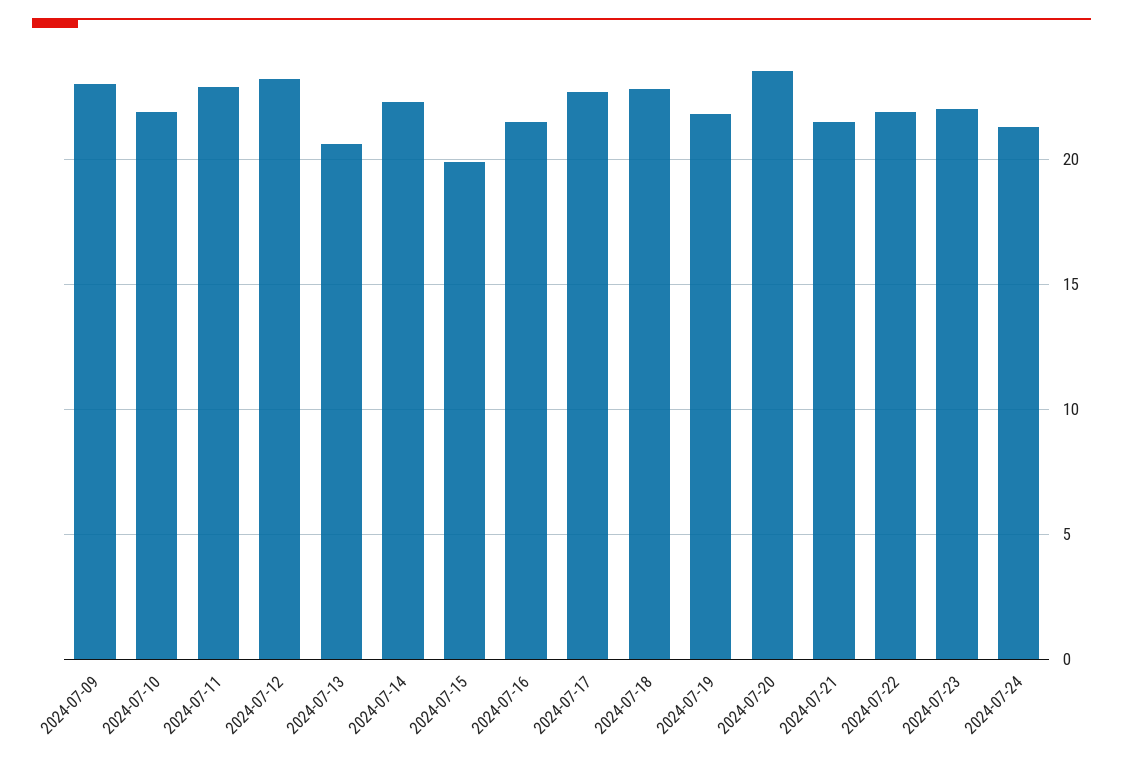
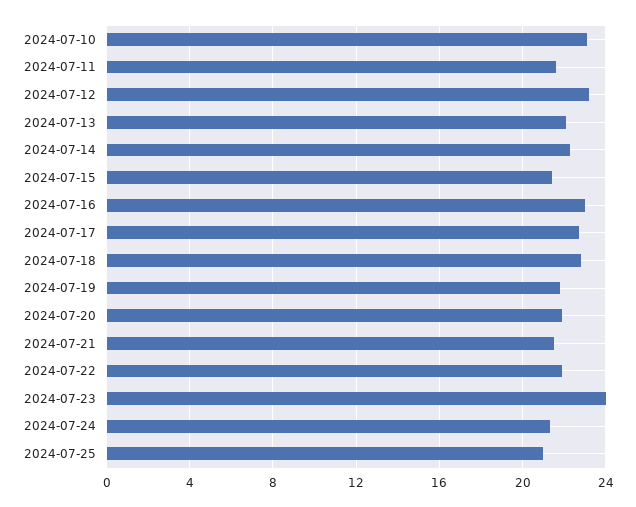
2024-07-09: 23 -> none
2024-07-10: 22 -> 23
2024-07-11: 23 -> 21.5
2024-07-13: 20.5 -> 22
2024-07-15: 20 -> 21.5
2024-07-16: 21.5 -> 23
2024-07-20: 23.5 -> 22
2024-07-23: 22 -> 24
2024-07-25: none -> 21

